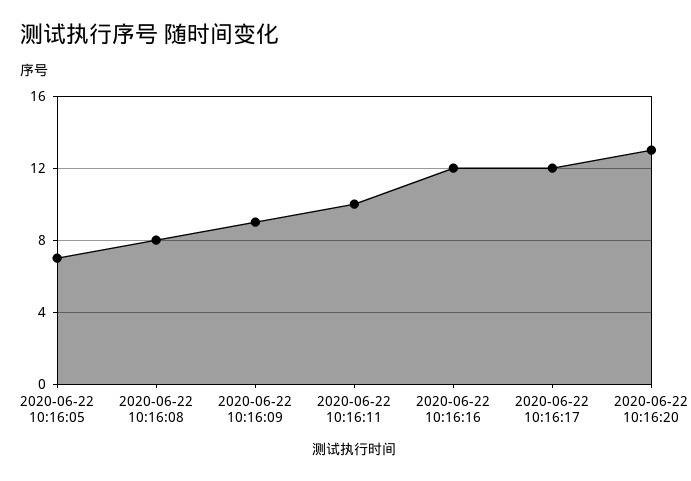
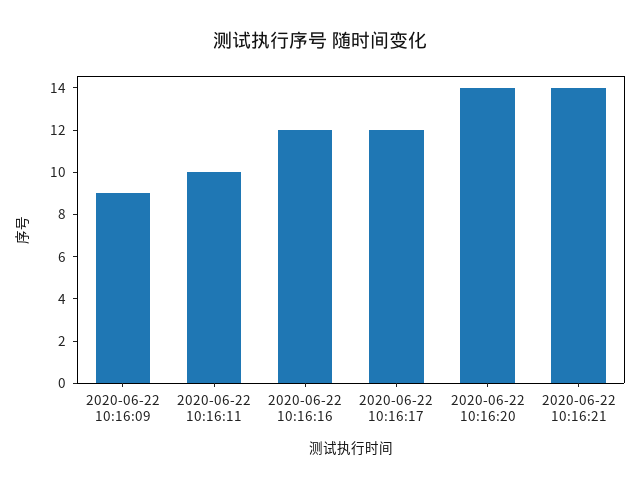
2020-06-22 10:16:05: 7 -> none
2020-06-22 10:16:08: 8 -> none
2020-06-22 10:16:20: 13 -> 14
2020-06-22 10:16:21: none -> 14

